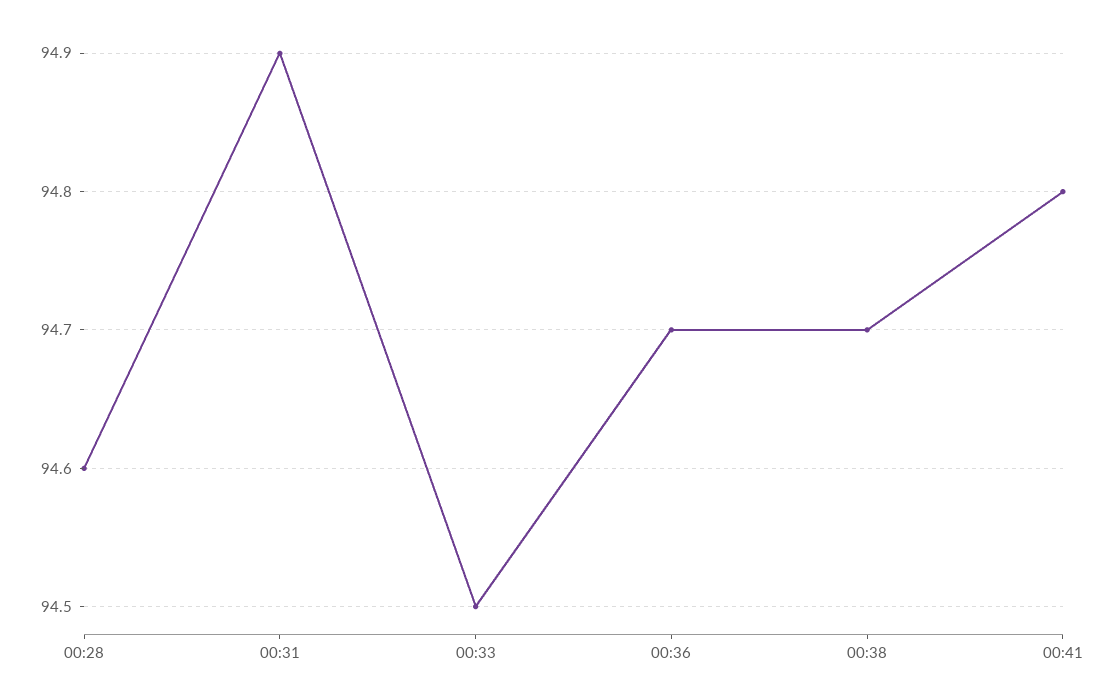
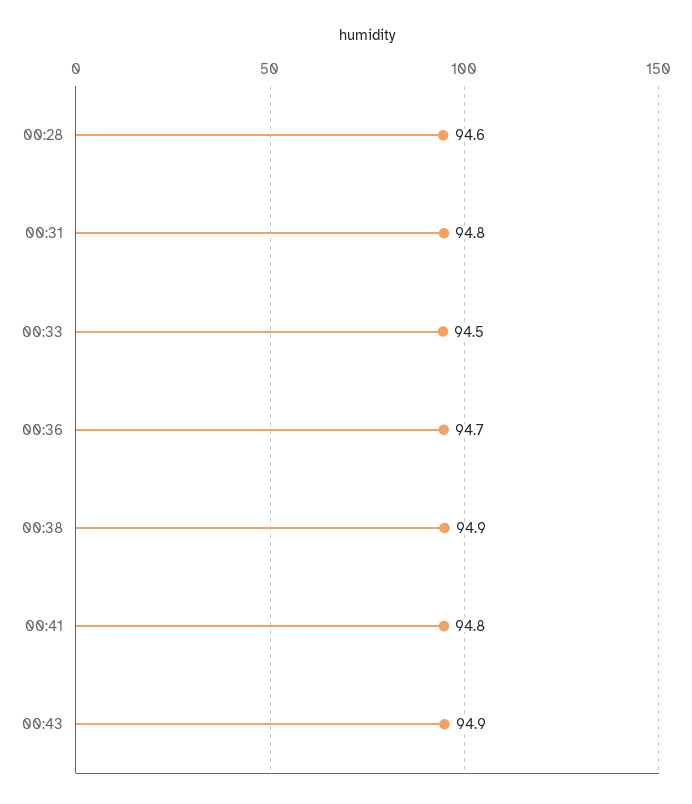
00:31: 94.9 -> 94.8
00:38: 94.7 -> 94.9
00:43: none -> 94.9

